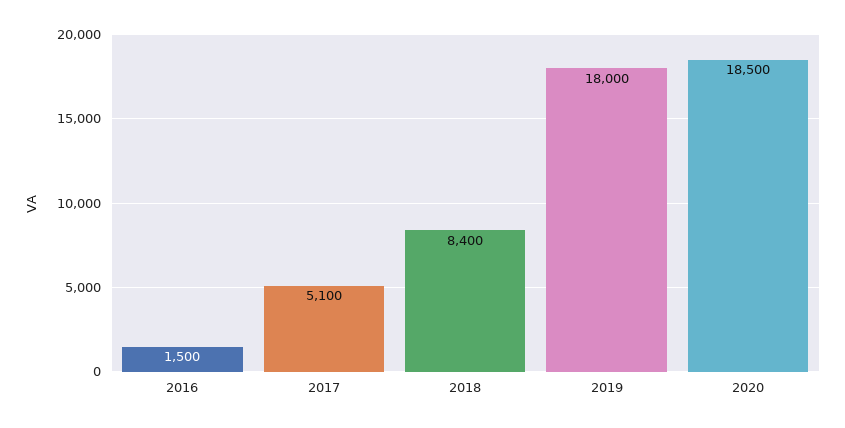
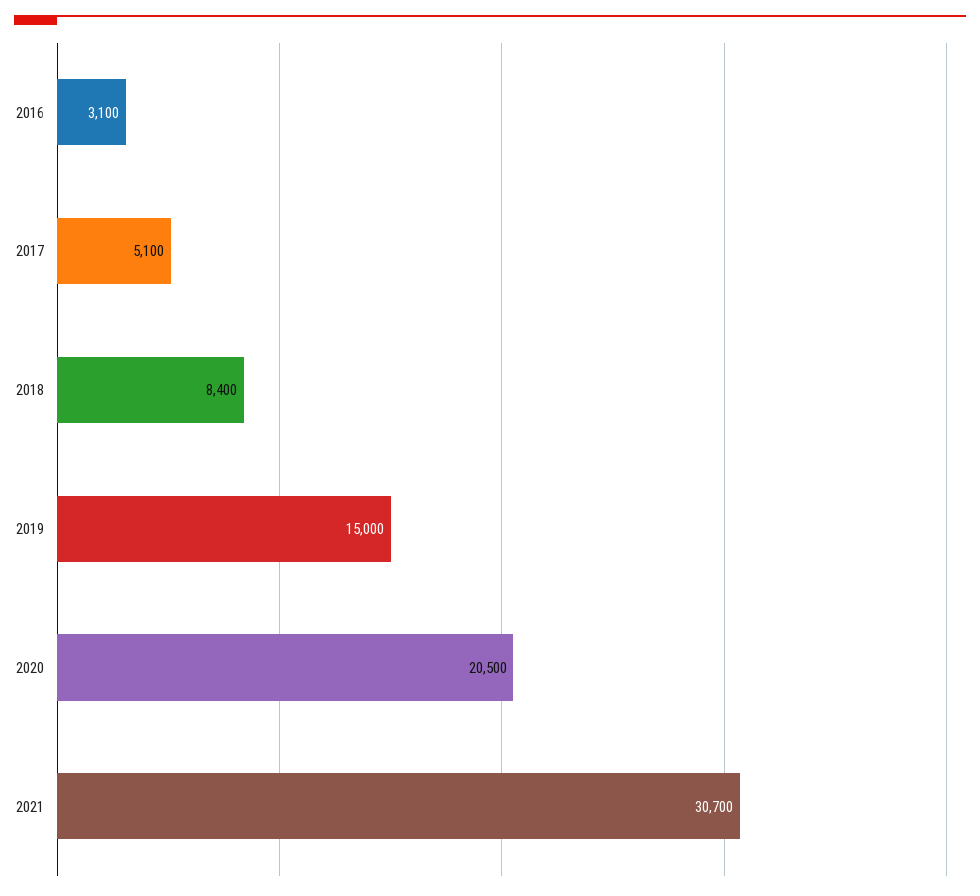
2016: 1500 -> 3100
2019: 18000 -> 15000
2020: 18500 -> 20500
2021: none -> 30700

